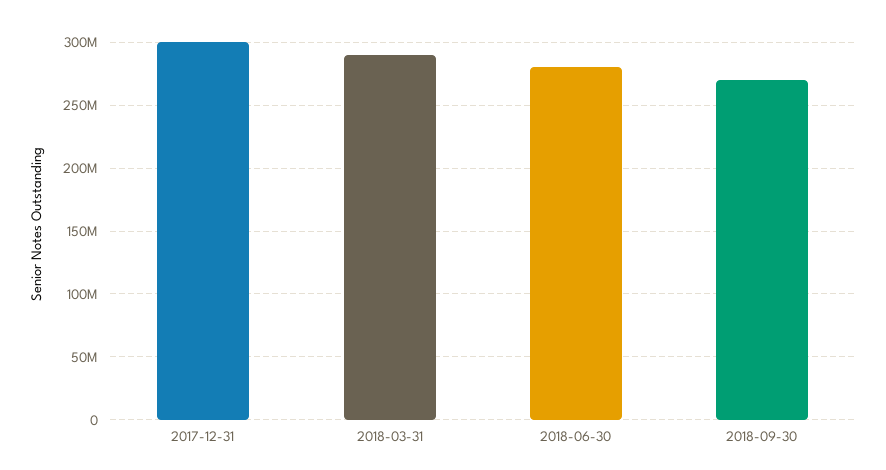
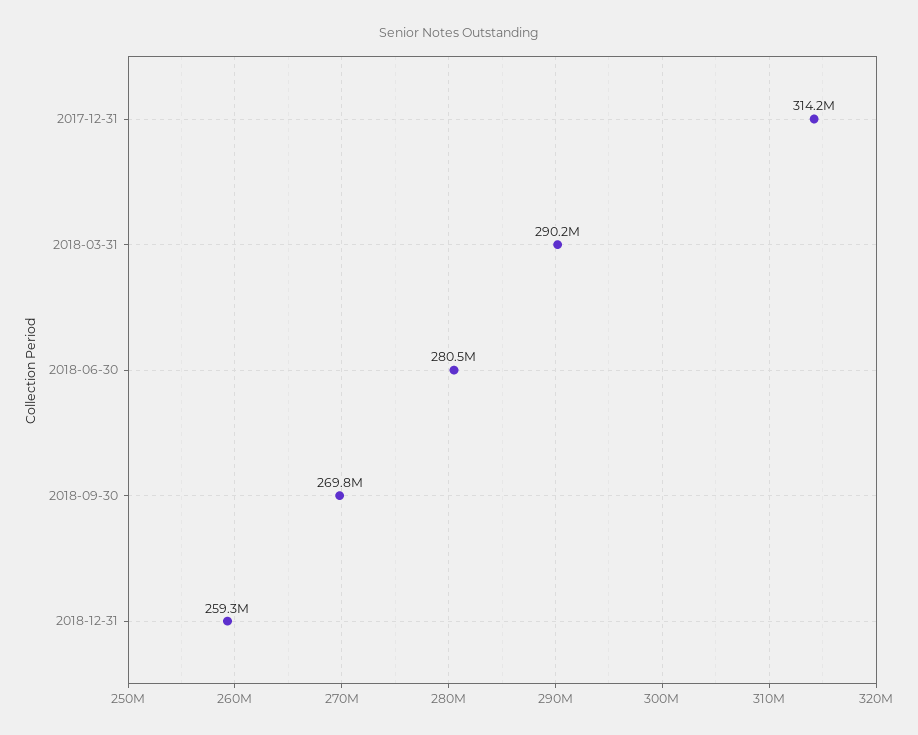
2017-12-31: 300000000 -> 314200000
2018-12-31: none -> 259300000

